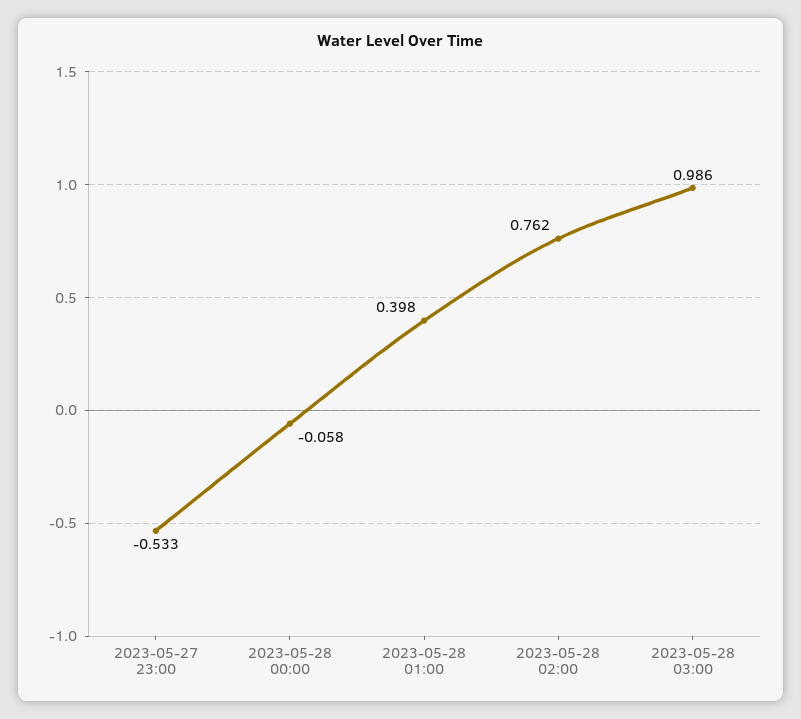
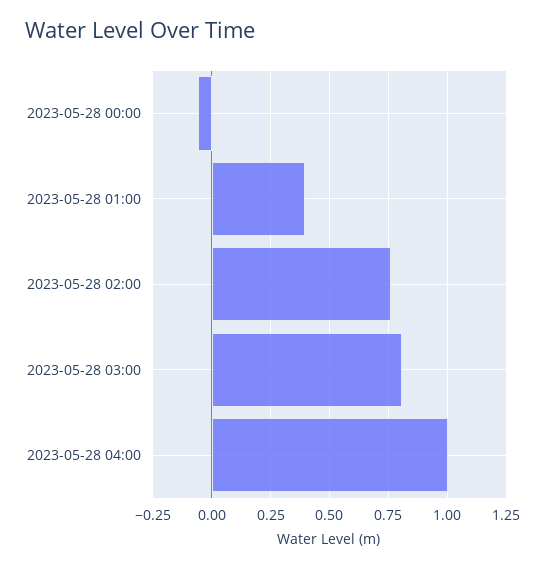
2023-05-27 23:00: -0.533 -> none
2023-05-28 03:00: 0.986 -> 0.8
2023-05-28 04:00: none -> 1

